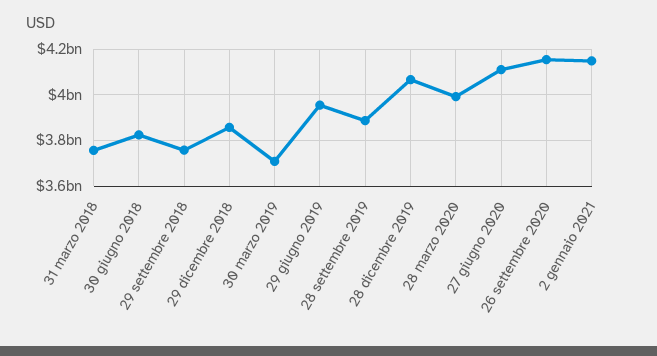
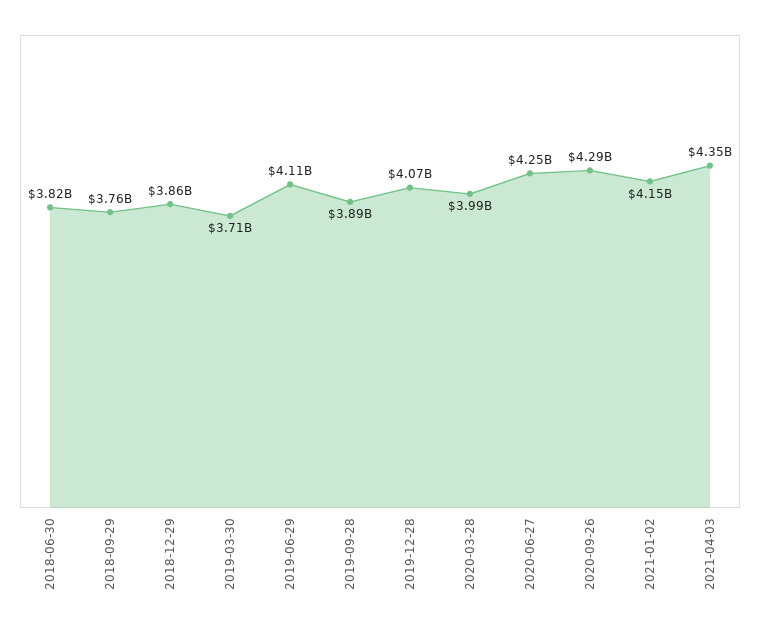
31 marzo 2018: 3750000000 -> none
29 giugno 2019: 3950000000 -> 4110000000
27 giugno 2020: 4100000000 -> 4250000000
26 settembre 2020: 4150000000 -> 4290000000
2021-04-03: none -> 4350000000

